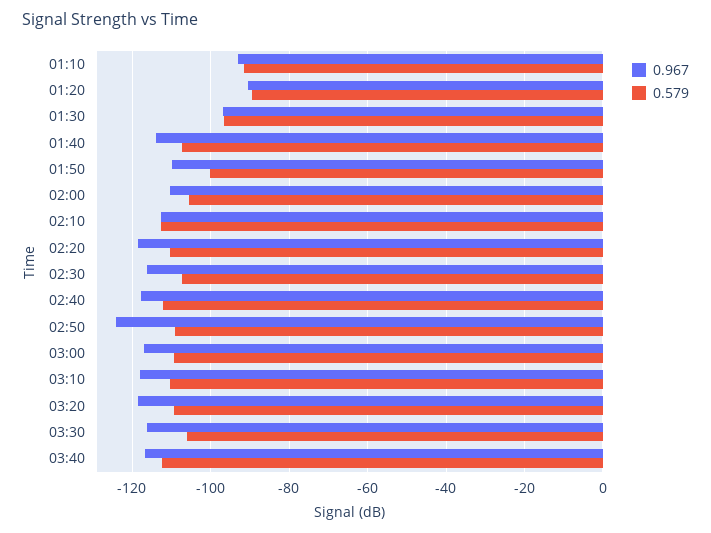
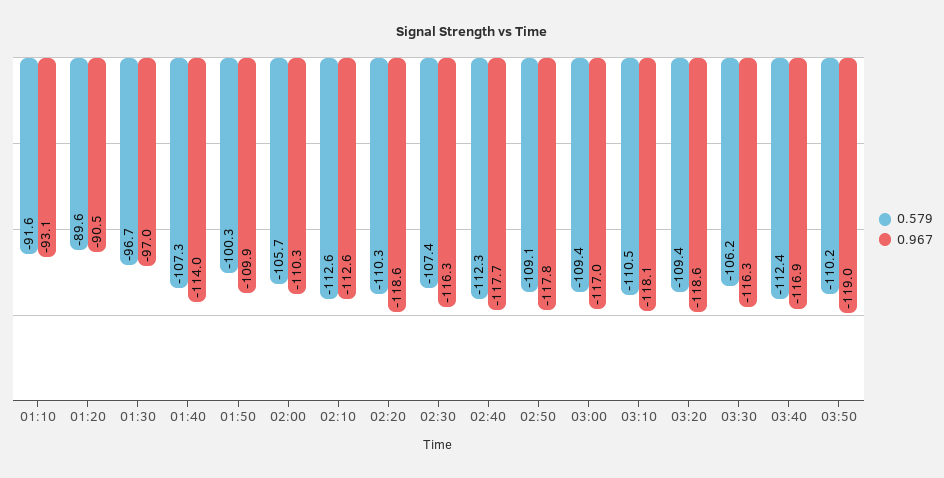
0.967, 02:50: -124 -> -117.8
0.579, 03:50: none -> -110.2
0.967, 03:50: none -> -119

